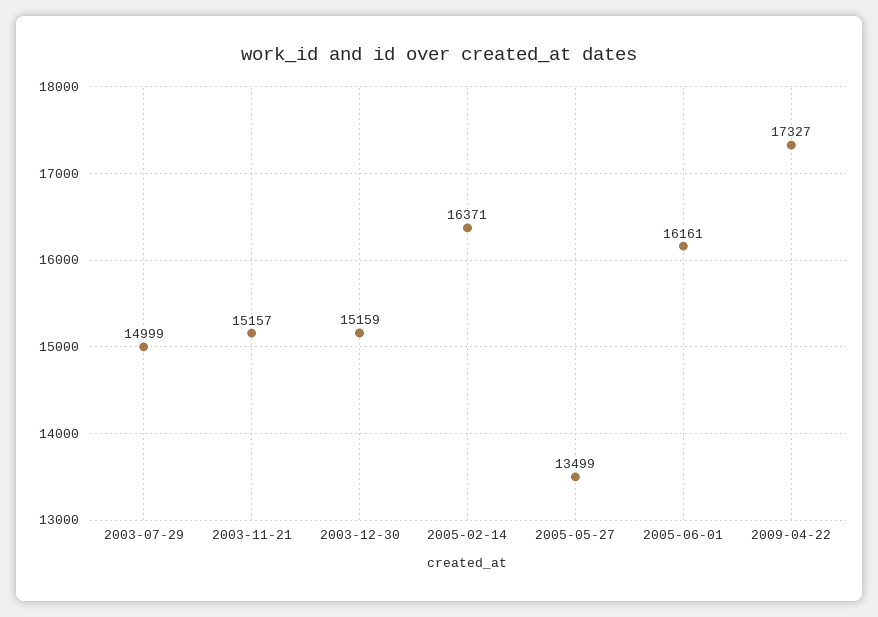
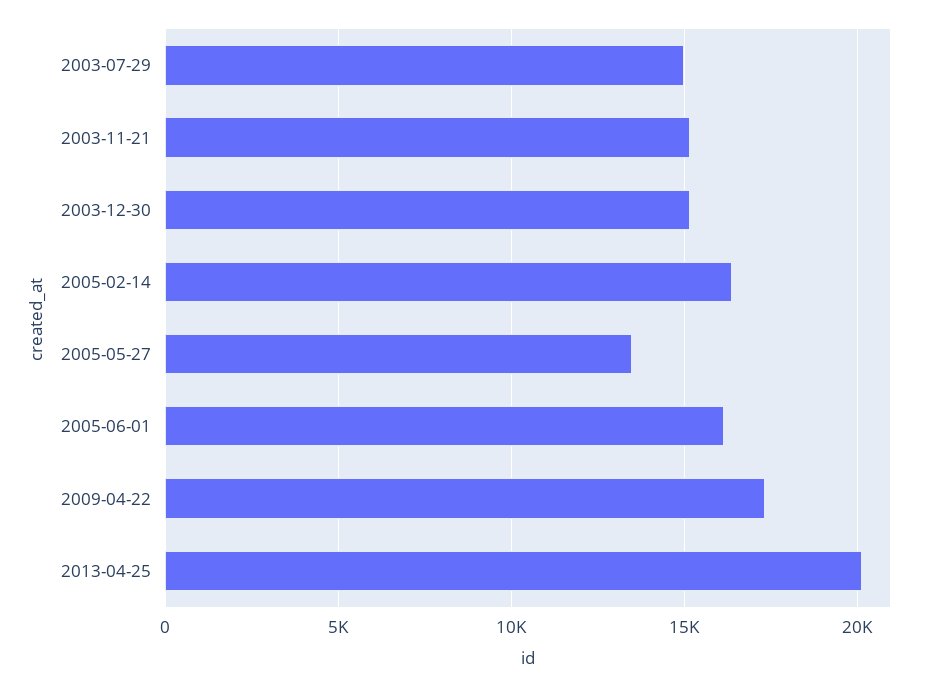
2013-04-25: none -> 20000

